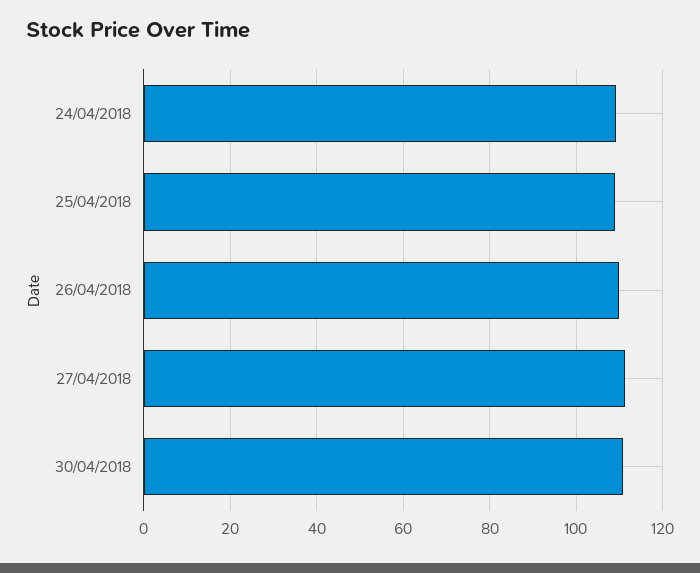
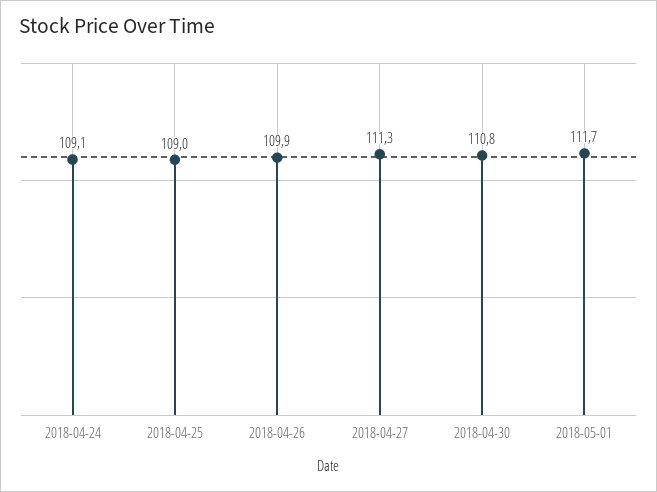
2018-05-01: none -> 111.7

